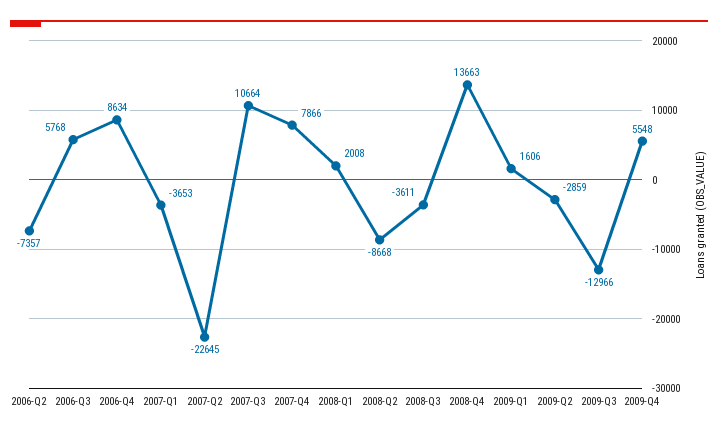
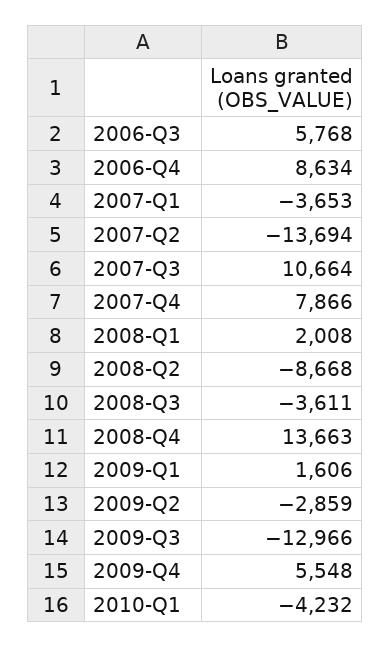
2006-Q2: -7357 -> none
2007-Q2: -22645 -> -13694
2010-Q1: none -> -4232

